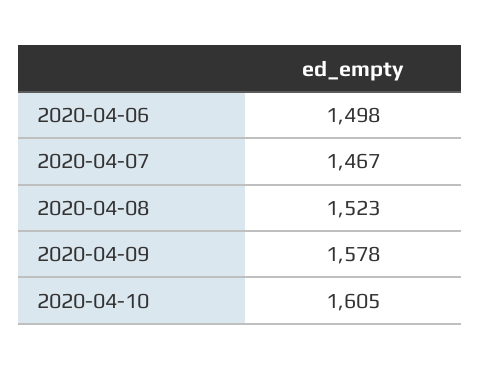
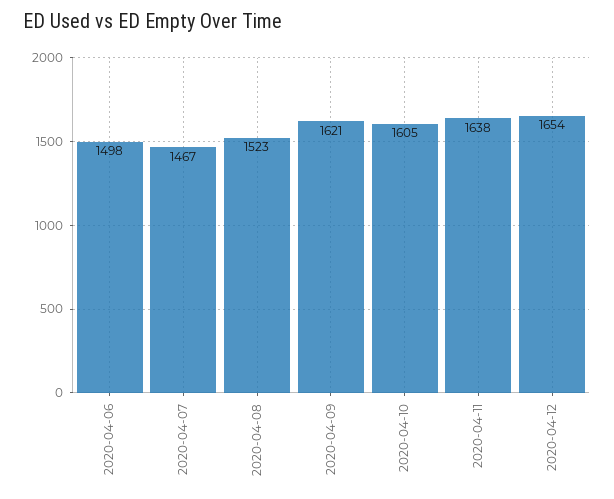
2020-04-09: 1578 -> 1621
2020-04-11: none -> 1638
2020-04-12: none -> 1654

